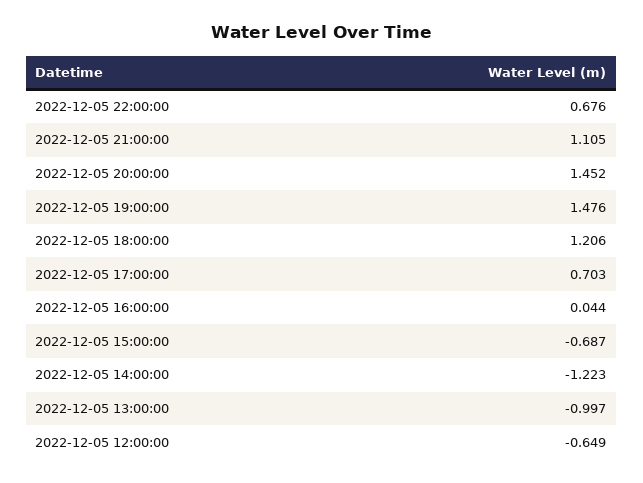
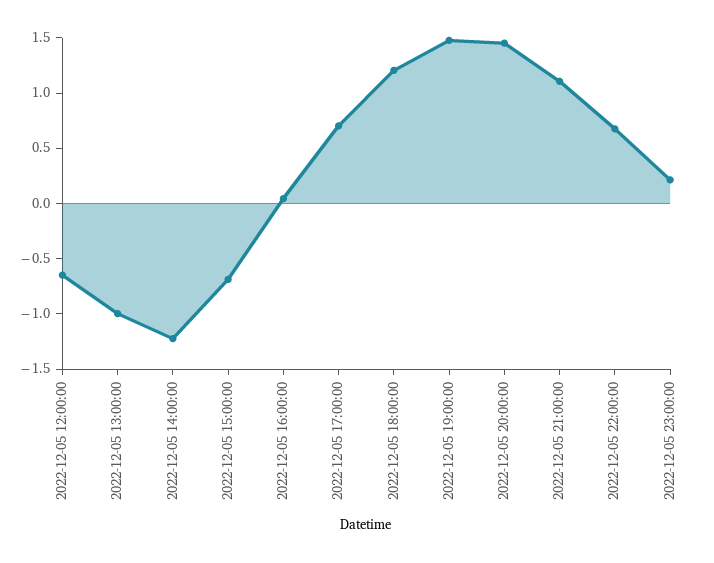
2022-12-05 23:00:00: none -> 0.2

